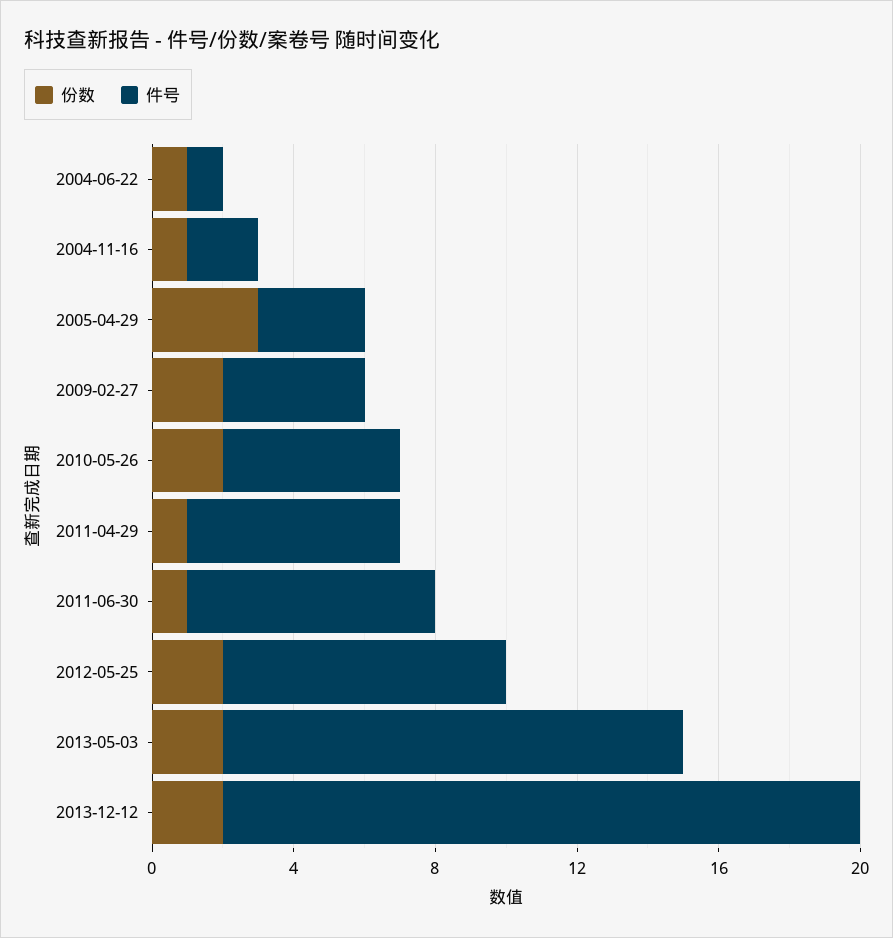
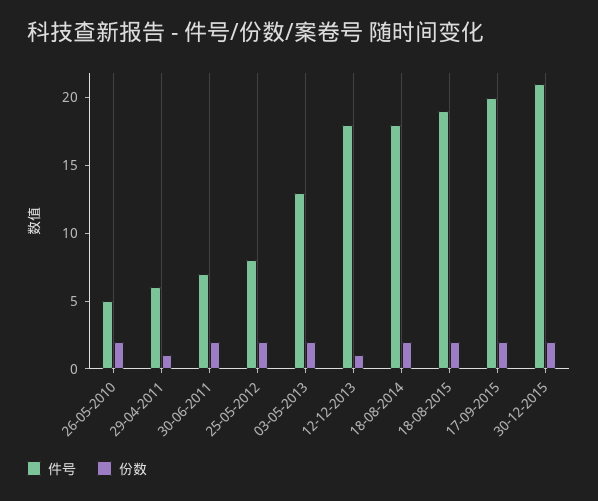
份数, 2004-06-22: 1 -> none
件号, 2004-06-22: 1 -> none
份数, 2004-11-16: 1 -> none
件号, 2004-11-16: 2 -> none
份数, 2005-04-29: 3 -> none
件号, 2005-04-29: 3 -> none
份数, 2009-02-27: 2 -> none
件号, 2009-02-27: 4 -> none
份数, 2011-06-30: 1 -> 2
份数, 2013-12-12: 2 -> 1
件号, 18-08-2014: none -> 18
份数, 18-08-2014: none -> 2
件号, 18-08-2015: none -> 19
份数, 18-08-2015: none -> 2
件号, 17-09-2015: none -> 20
份数, 17-09-2015: none -> 2
件号, 30-12-2015: none -> 21
份数, 30-12-2015: none -> 2

